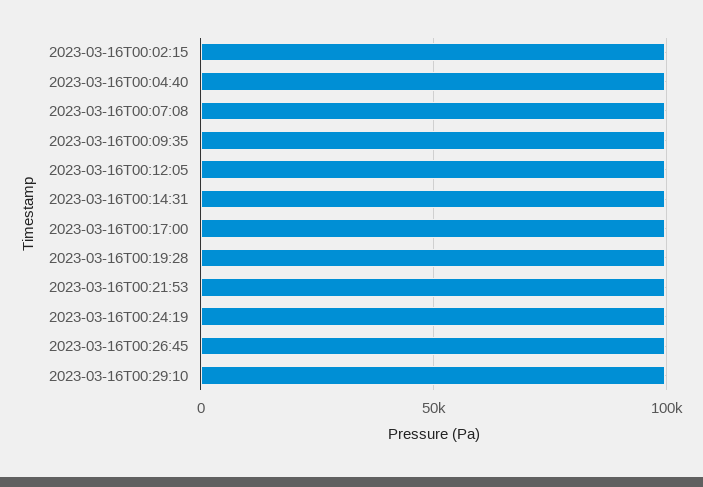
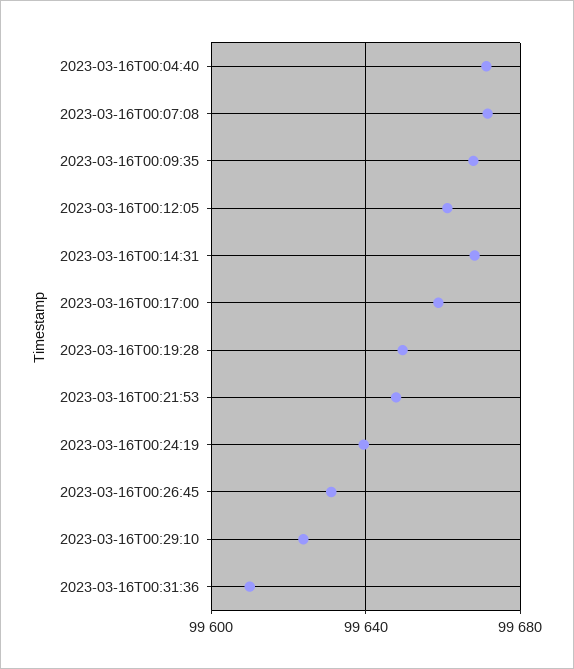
2023-03-16T00:02:15: 100000 -> none
2023-03-16T00:31:36: none -> 99610

